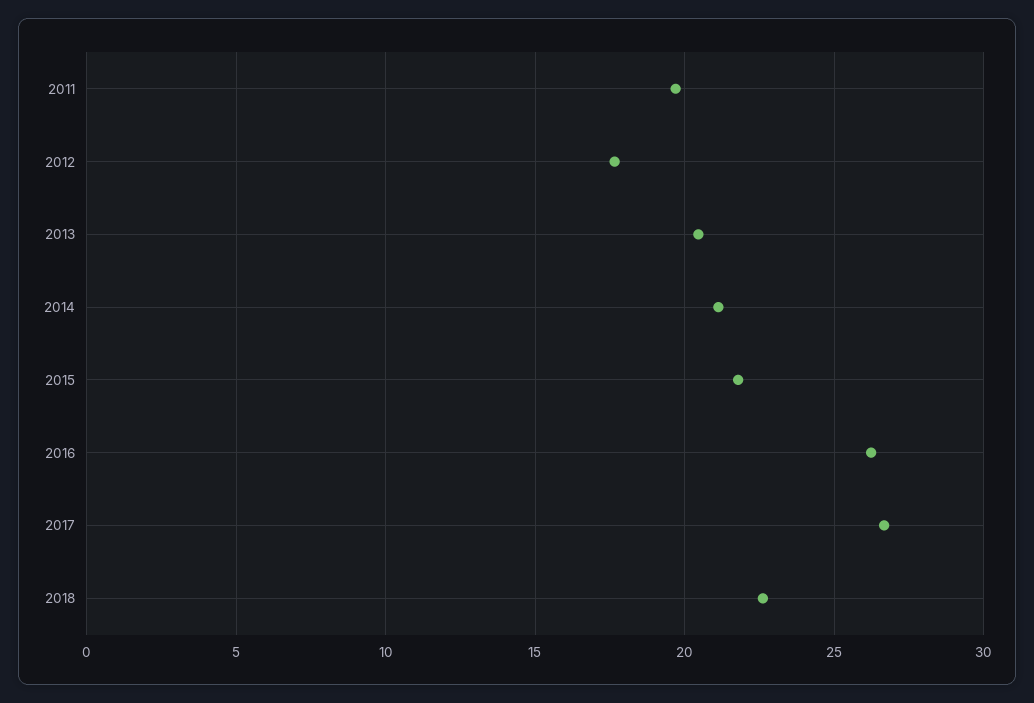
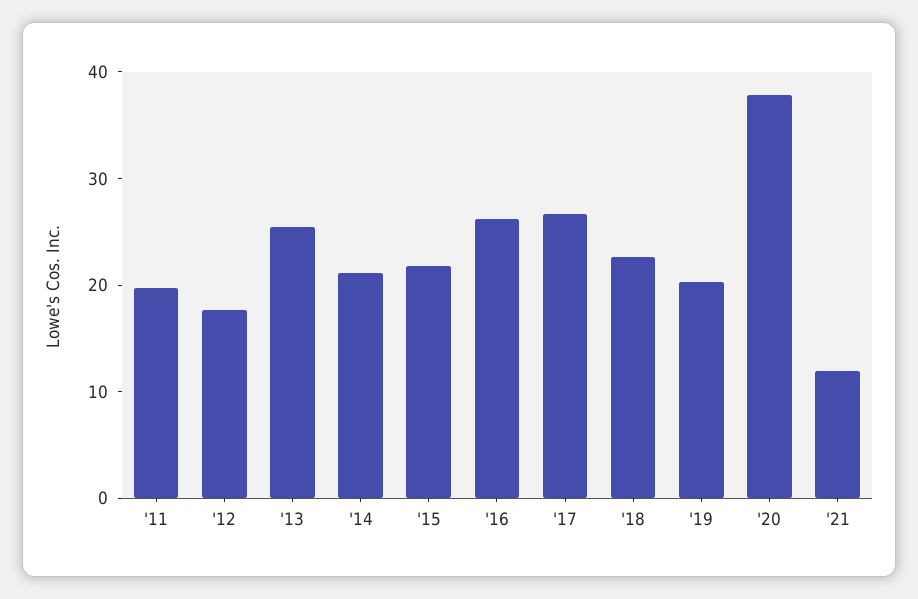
2013: 20.5 -> 26
'19: none -> 20
'20: none -> 38
'21: none -> 12

